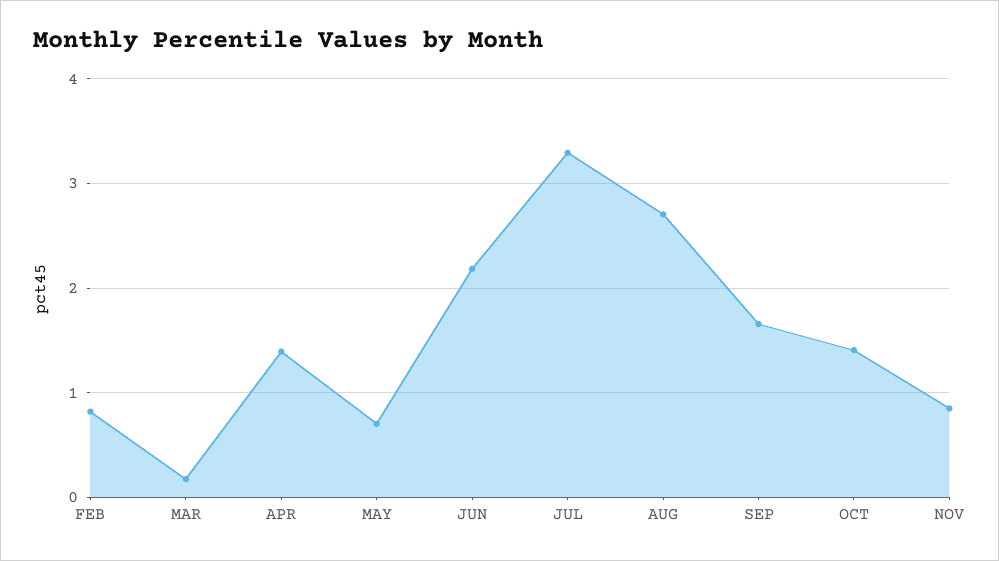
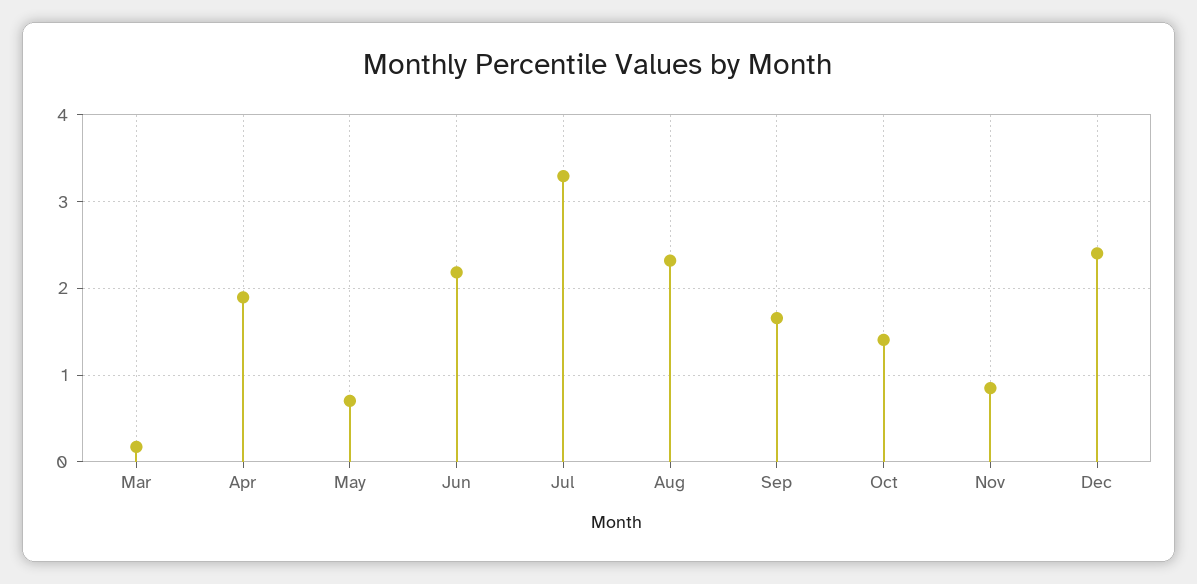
FEB: 0.8 -> none
APR: 1.4 -> 1.9
AUG: 2.7 -> 2.3
Dec: none -> 2.4

